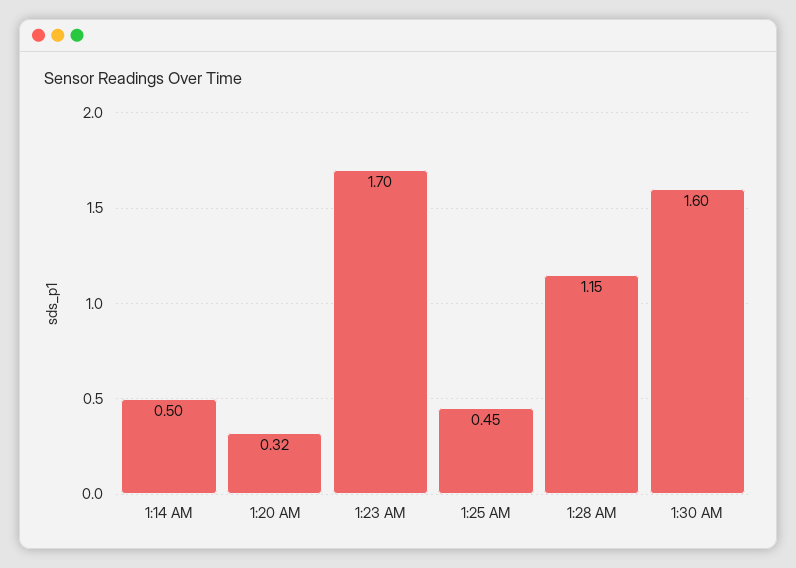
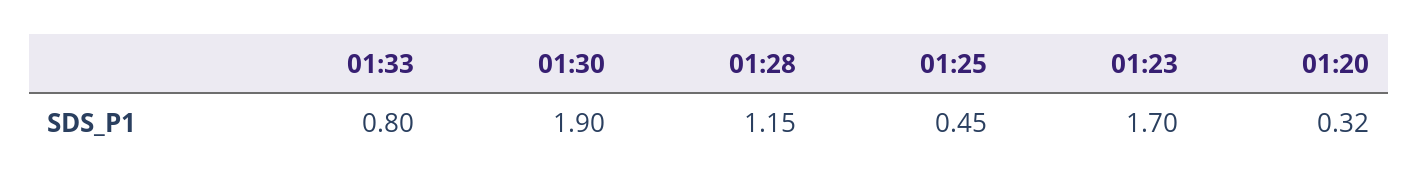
1:14 AM: 0.5 -> none
1:30 AM: 1.6 -> 1.9
01:33: none -> 0.8

